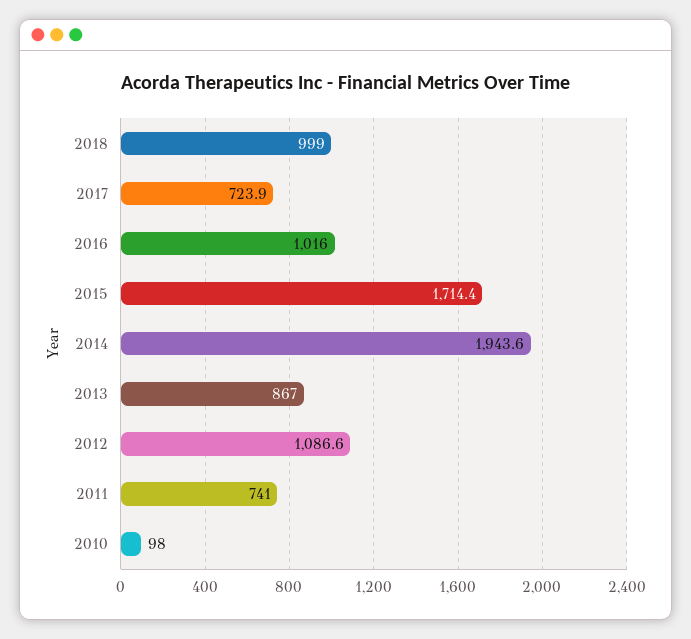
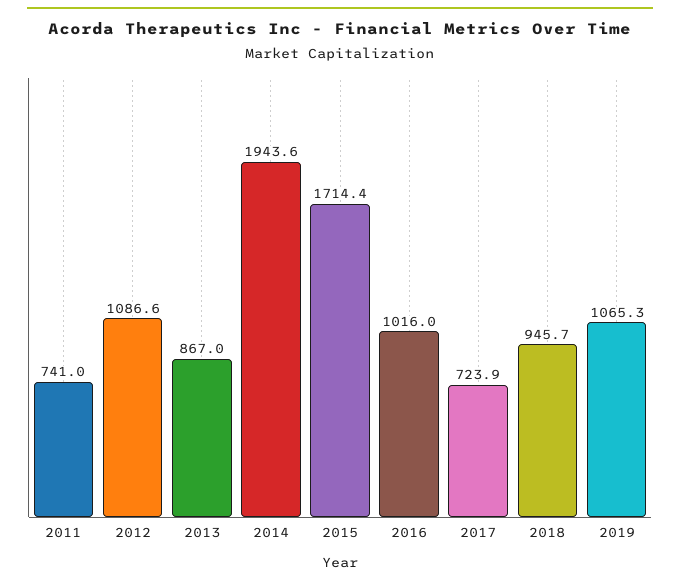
2018: 999 -> 945.7
2010: 98 -> none
2019: none -> 1065.3

